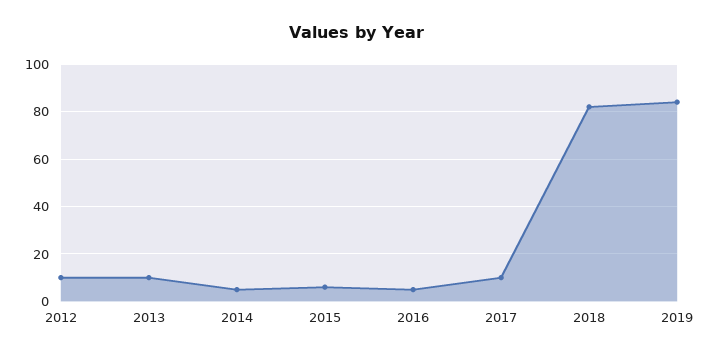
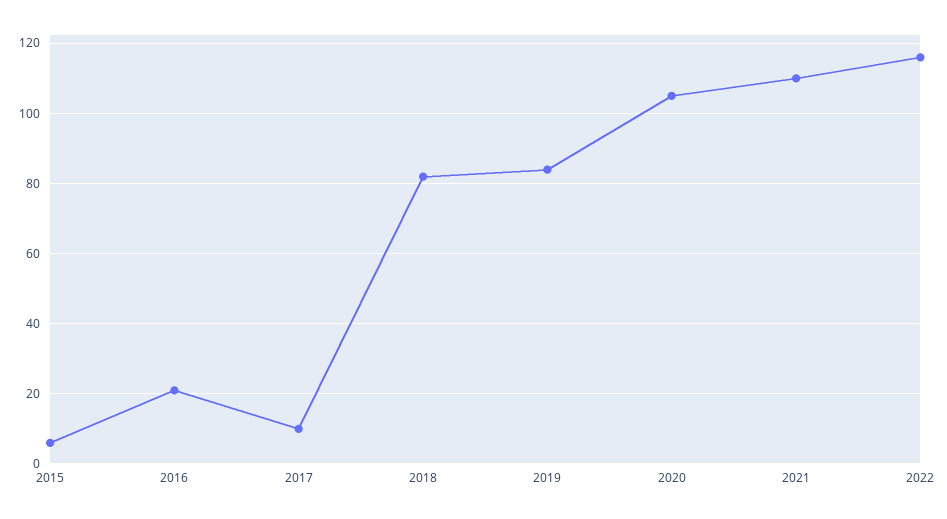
2012: 10 -> none
2013: 10 -> none
2014: 5 -> none
2016: 5 -> 20
2020: none -> 105
2021: none -> 110
2022: none -> 115

